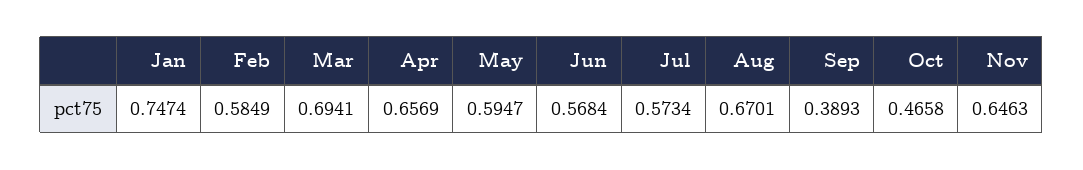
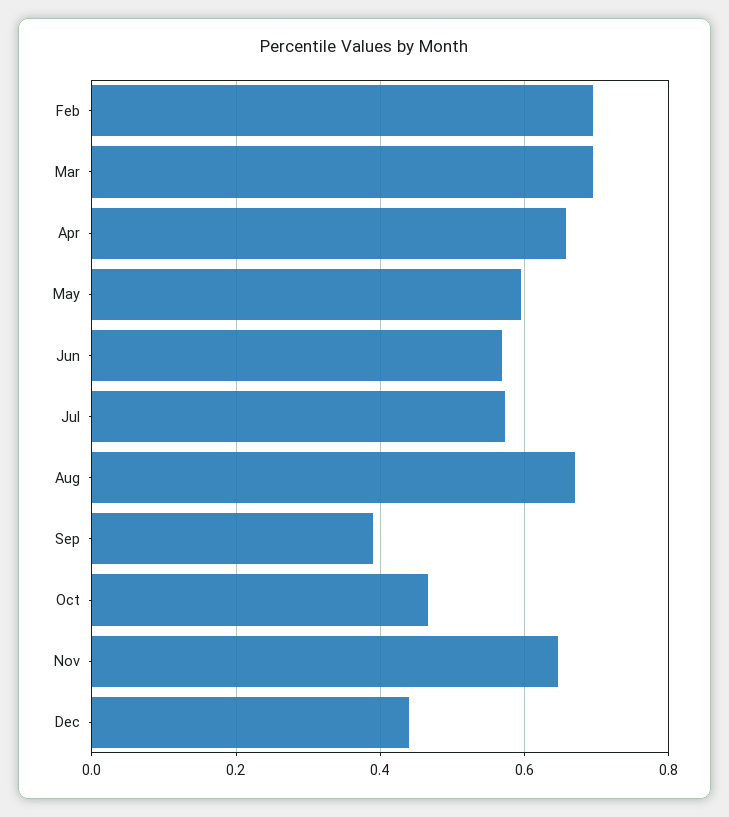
Jan: 0.7474 -> none
Feb: 0.5849 -> 0.7
Dec: none -> 0.44

